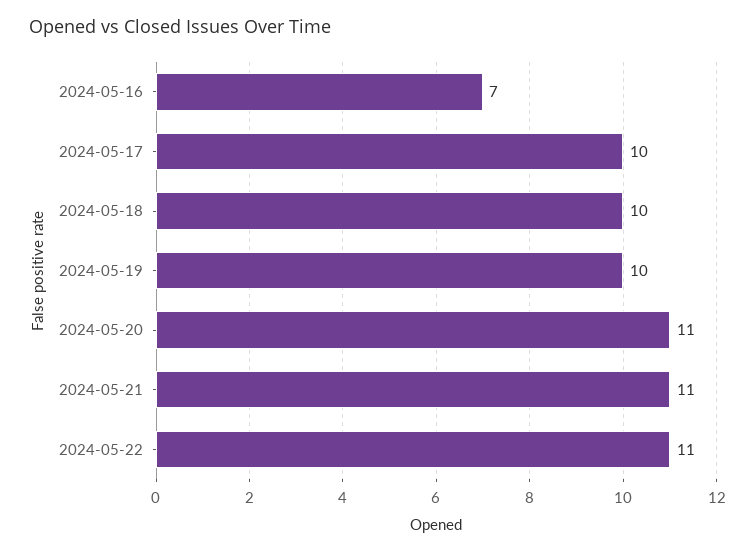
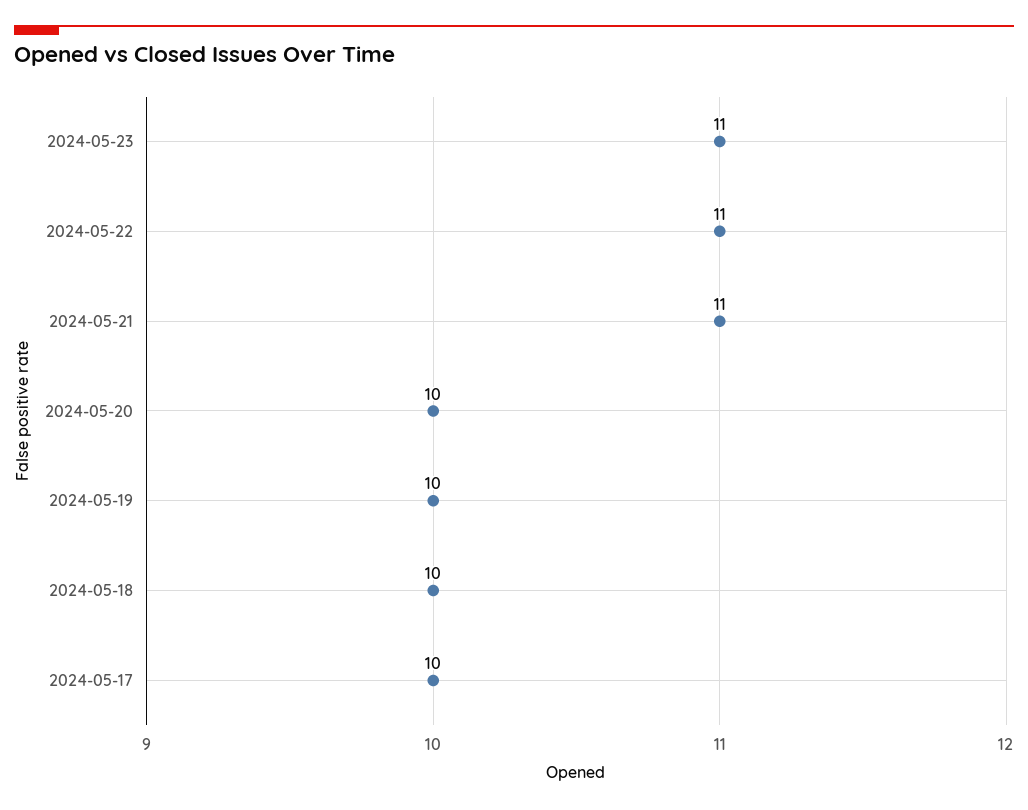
2024-05-16: 7 -> none
2024-05-20: 11 -> 10
2024-05-23: none -> 11

